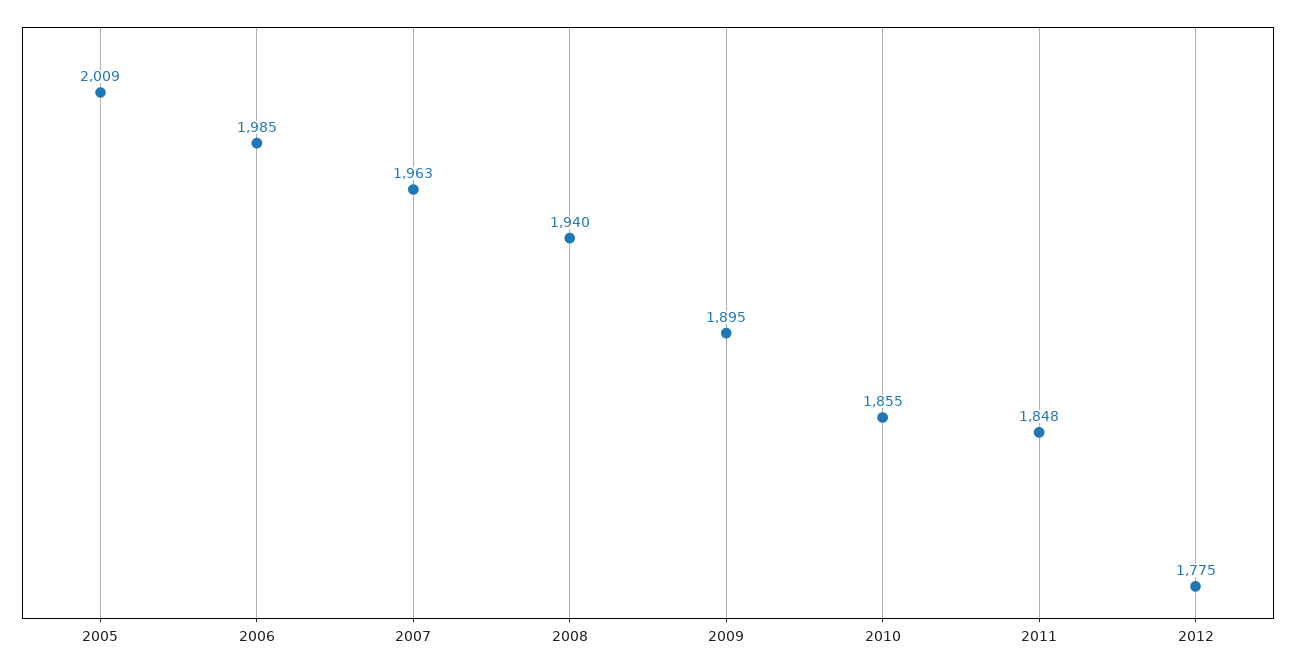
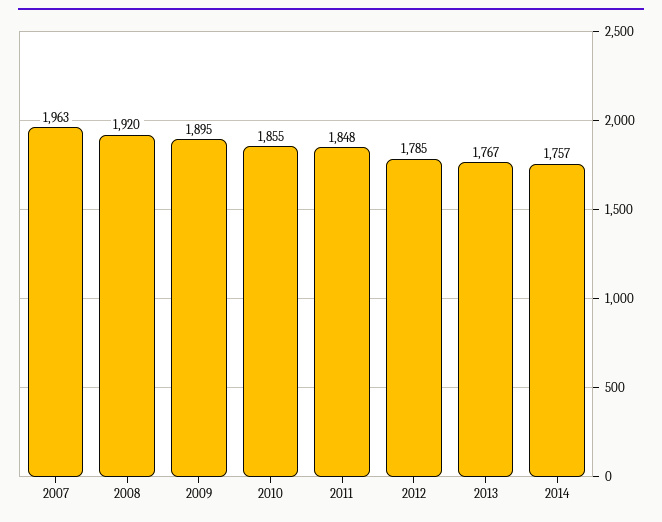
2005: 2009 -> none
2006: 1985 -> none
2008: 1940 -> 1920
2012: 1775 -> 1785
2013: none -> 1767
2014: none -> 1757

